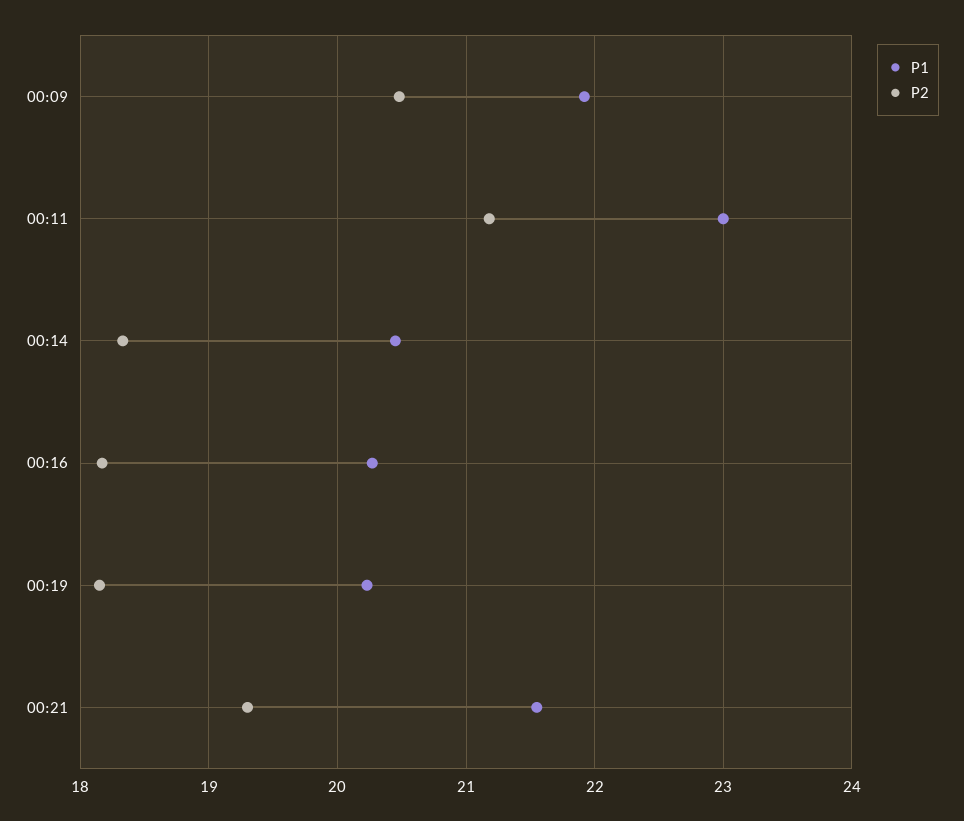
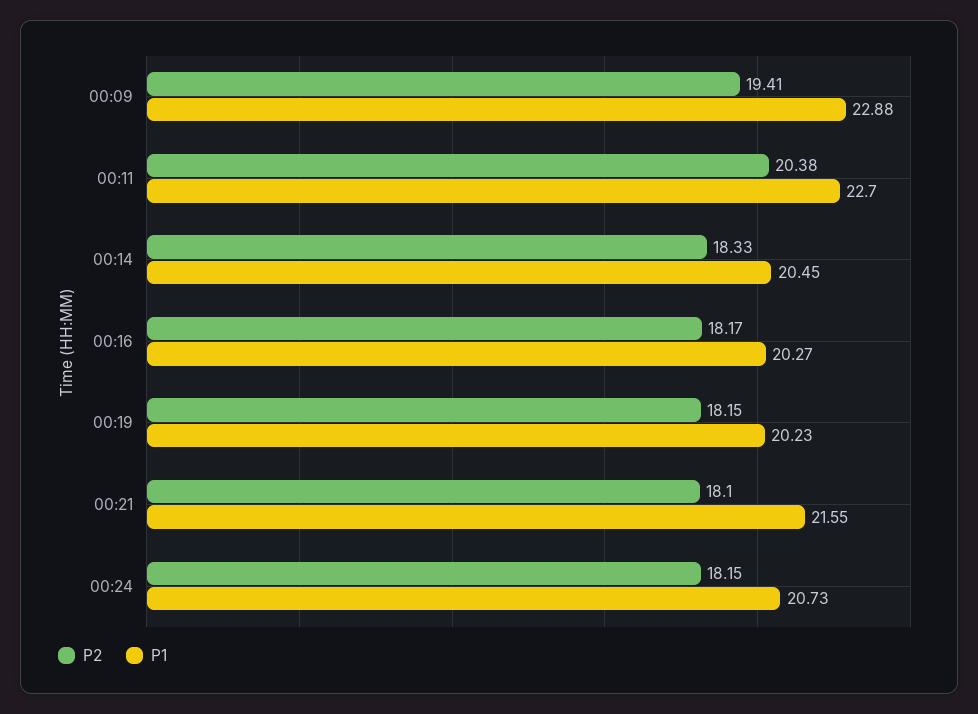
P1, 00:09: 21.9 -> 22.88
P2, 00:09: 20.5 -> 19.41
P1, 00:11: 23 -> 22.7
P2, 00:11: 21.2 -> 20.38
P2, 00:21: 19.3 -> 18.1
P2, 00:24: none -> 18.15
P1, 00:24: none -> 20.73

